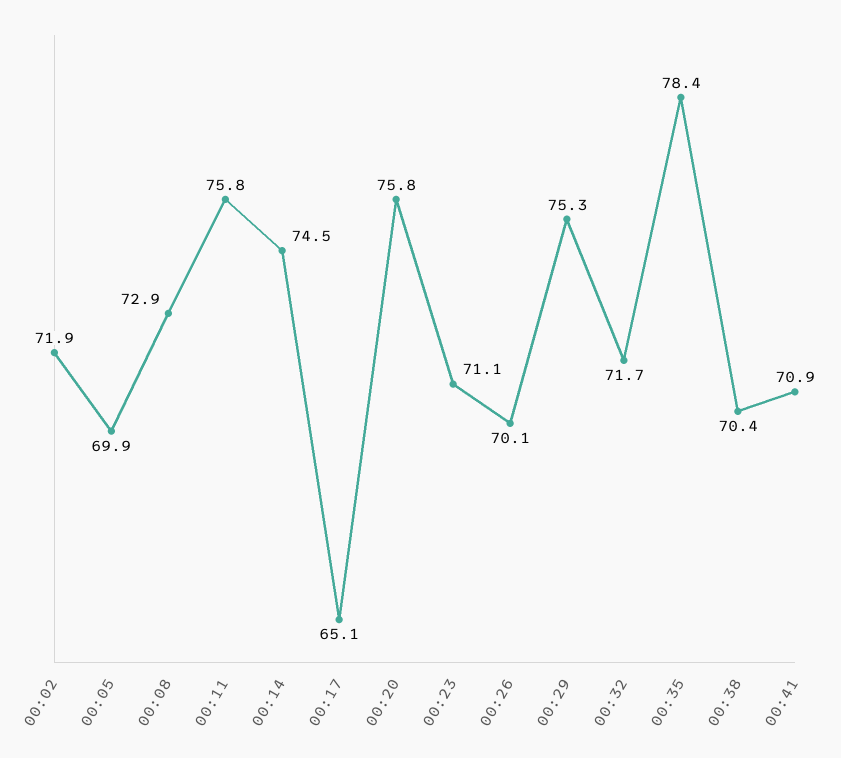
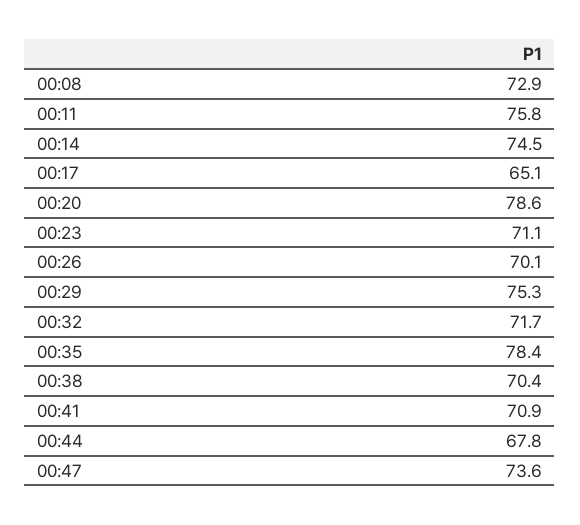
00:02: 71.9 -> none
00:05: 69.9 -> none
00:20: 75.8 -> 78.6
00:44: none -> 67.8
00:47: none -> 73.6

